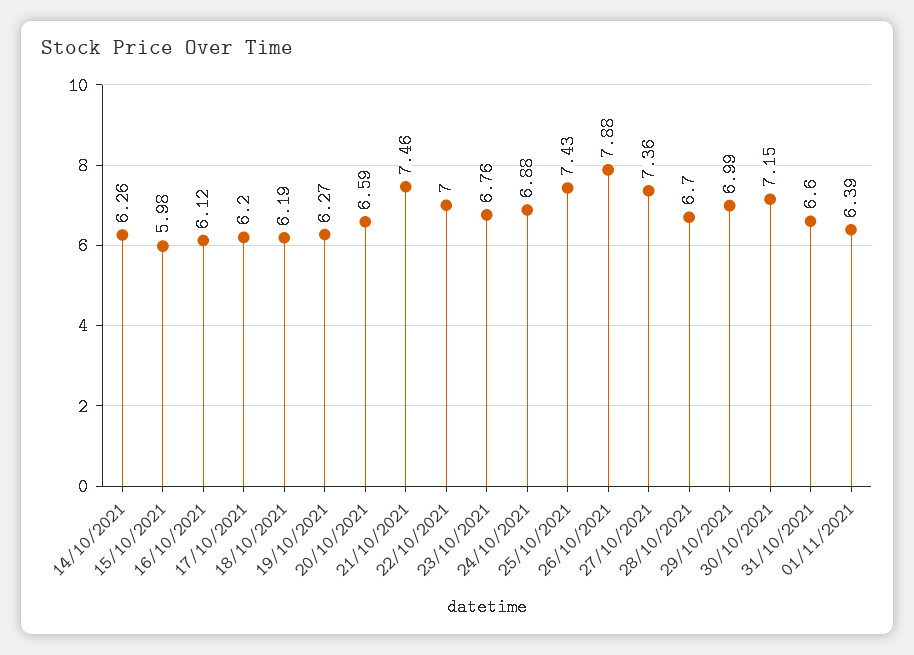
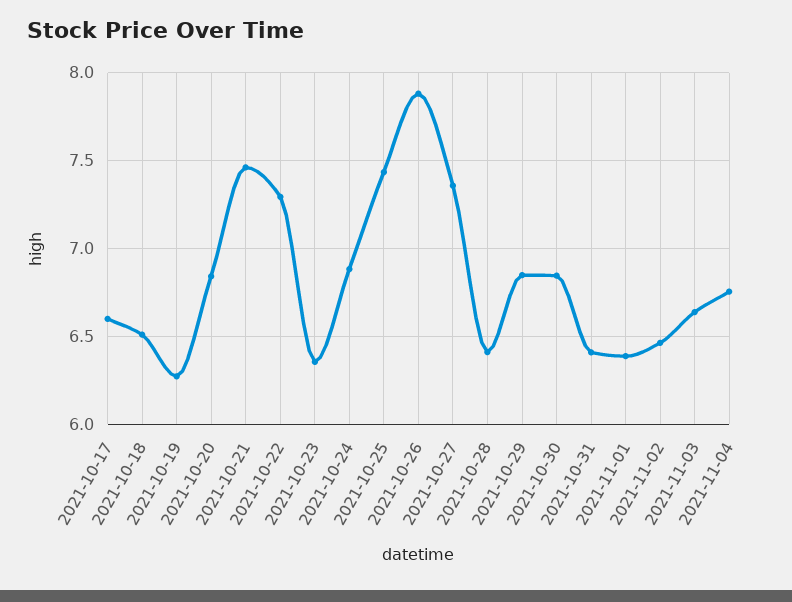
14/10/2021: 6.26 -> none
15/10/2021: 5.98 -> none
16/10/2021: 6.12 -> none
17/10/2021: 6.2 -> 6.6
18/10/2021: 6.19 -> 6.5
20/10/2021: 6.59 -> 6.85
22/10/2021: 7 -> 7.3
23/10/2021: 6.76 -> 6.35
28/10/2021: 6.7 -> 6.4
29/10/2021: 6.99 -> 6.85
30/10/2021: 7.15 -> 6.85
31/10/2021: 6.6 -> 6.4
2021-11-02: none -> 6.45
2021-11-03: none -> 6.65
2021-11-04: none -> 6.75

